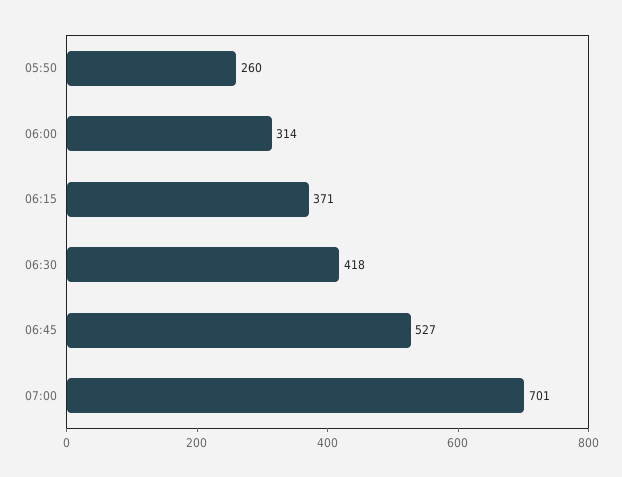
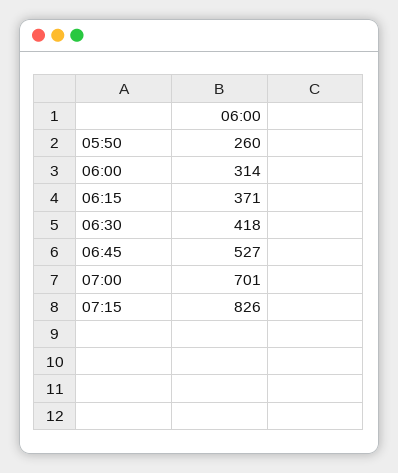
07:15: none -> 826

